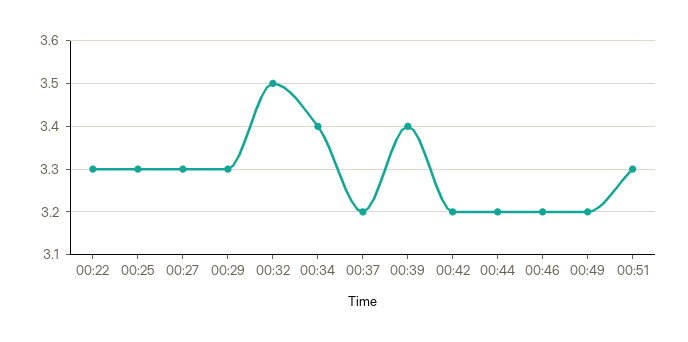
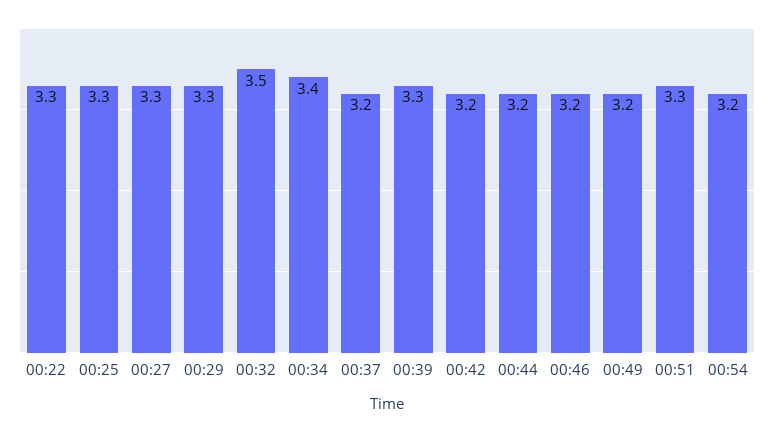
00:39: 3.4 -> 3.3
00:54: none -> 3.2

